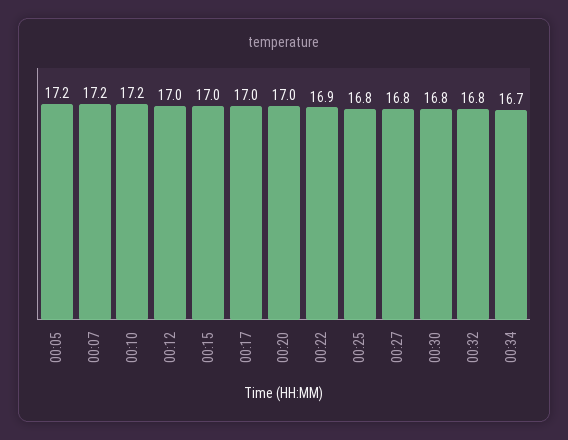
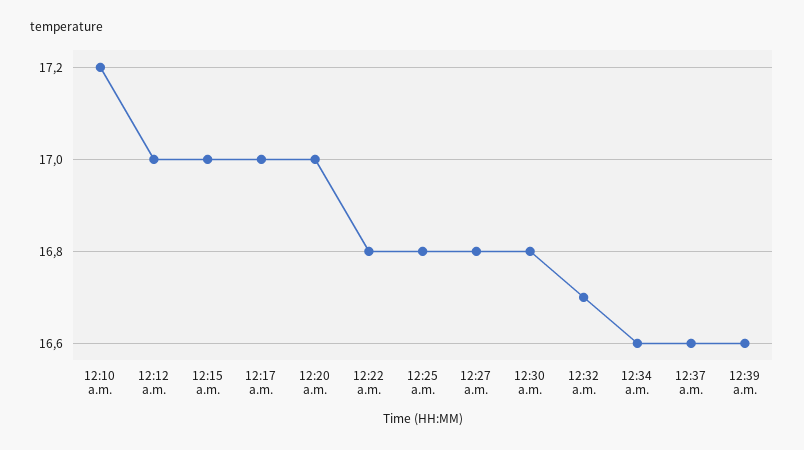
00:05: 17.2 -> none
00:07: 17.2 -> none
00:22: 16.9 -> 16.8
00:32: 16.8 -> 16.7
00:34: 16.7 -> 16.6
12:37 a.m.: none -> 16.6
12:39 a.m.: none -> 16.6

